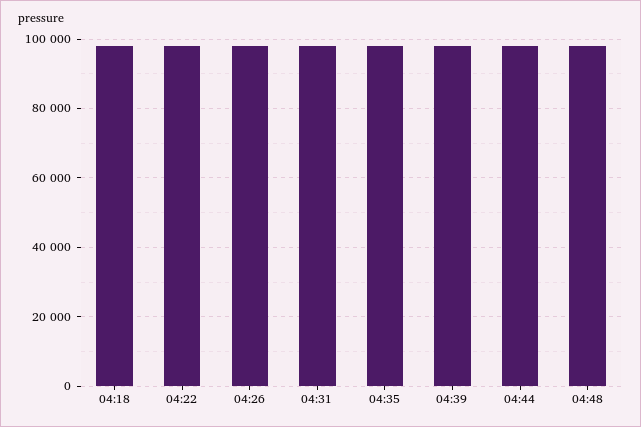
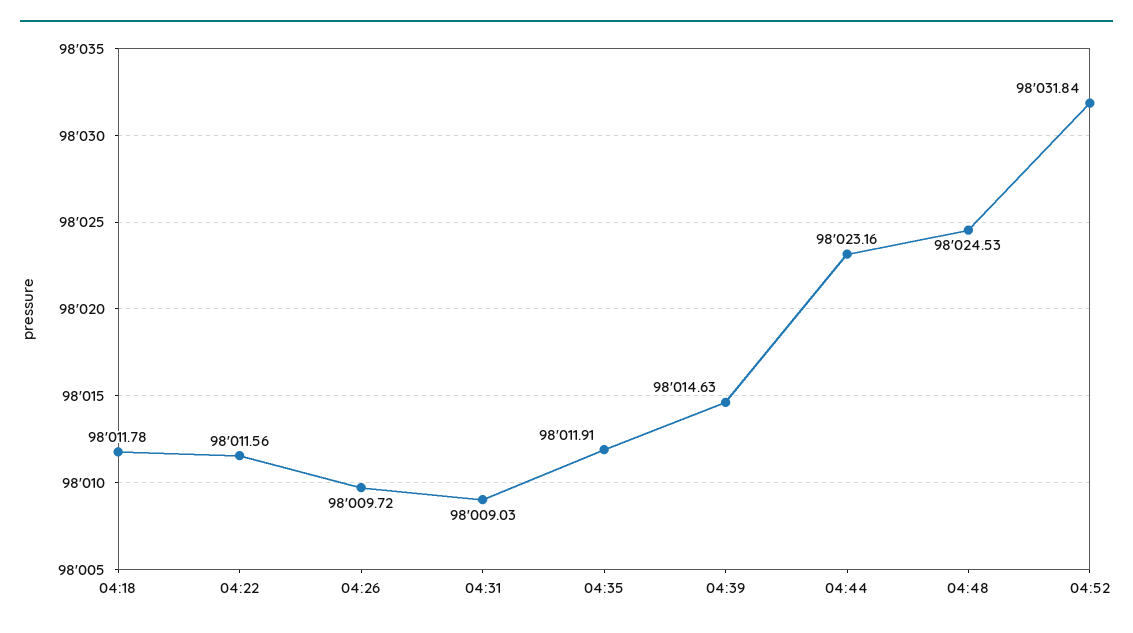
04:52: none -> 98031.84

